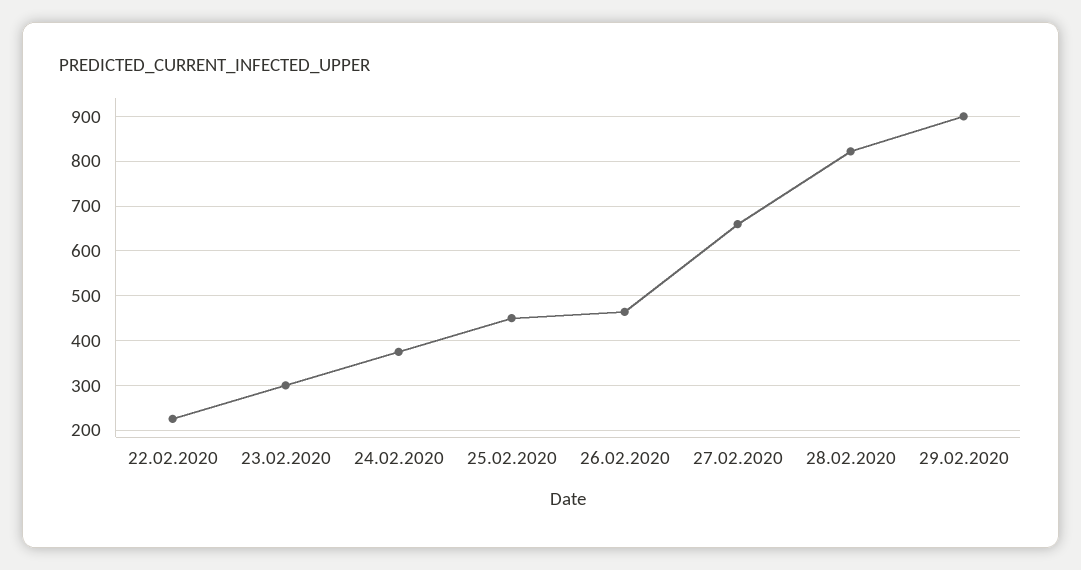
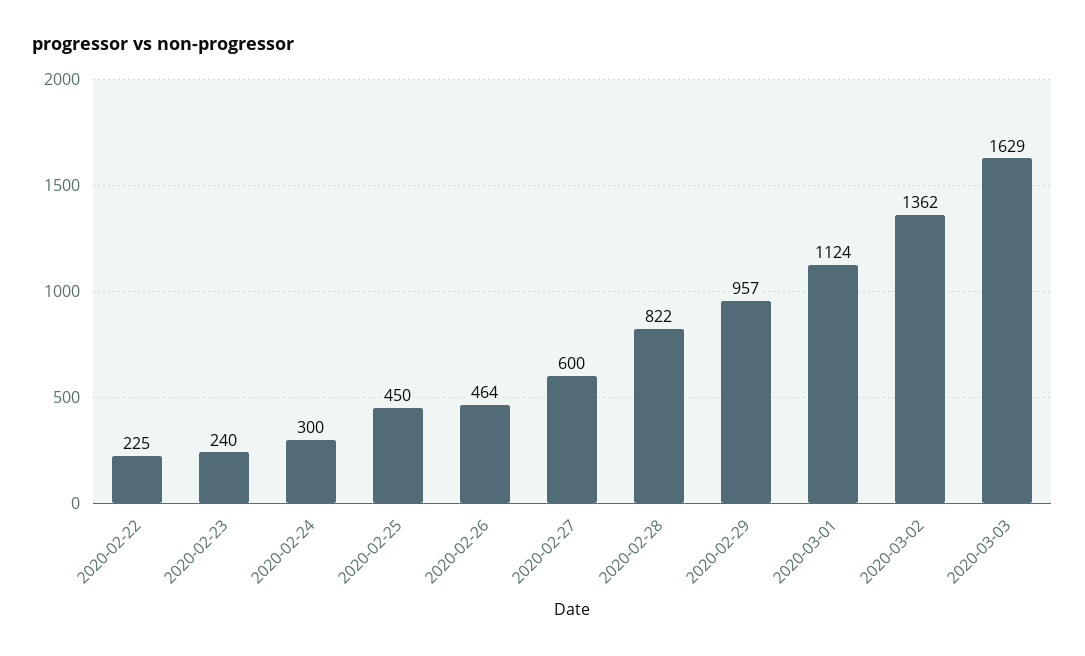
23.02.2020: 300 -> 240
24.02.2020: 380 -> 300
27.02.2020: 660 -> 600
29.02.2020: 900 -> 957
2020-03-01: none -> 1124
2020-03-02: none -> 1362
2020-03-03: none -> 1629

